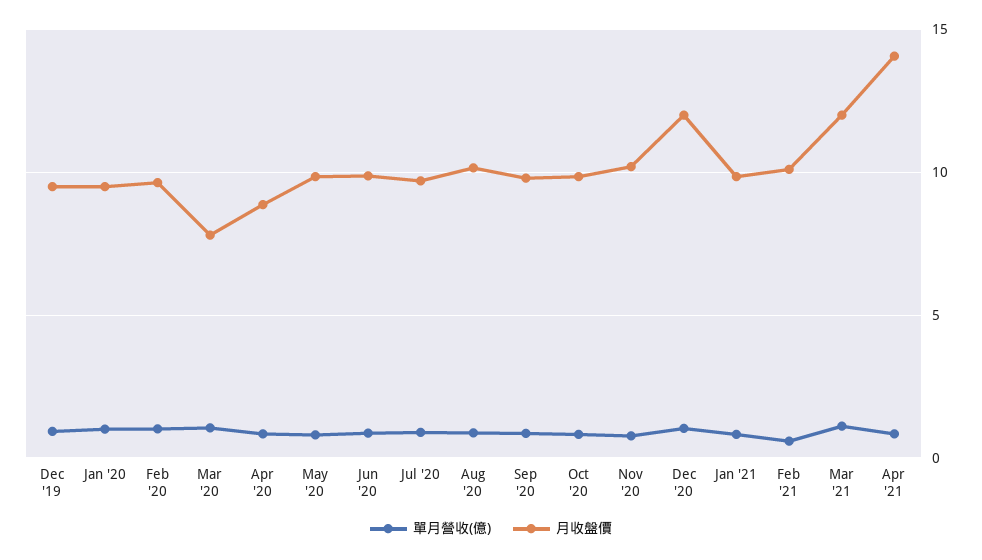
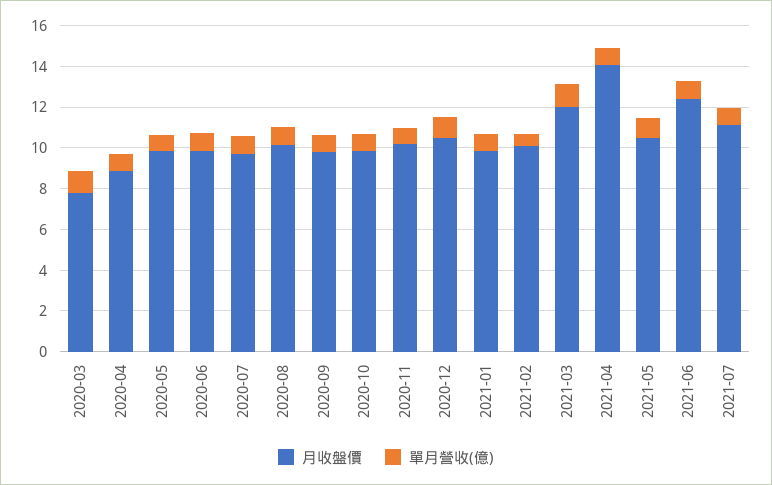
單月營收(億), Dec '19: 1 -> none
月收盤價, Dec '19: 9.5 -> none
單月營收(億), Jan '20: 1 -> none
月收盤價, Jan '20: 9.5 -> none
單月營收(億), Feb '20: 1 -> none
月收盤價, Feb '20: 9.5 -> none
月收盤價, Dec '20: 12 -> 10.5
月收盤價, 2021-05: none -> 10.5
單月營收(億), 2021-05: none -> 1
月收盤價, 2021-06: none -> 12.5
單月營收(億), 2021-06: none -> 1
月收盤價, 2021-07: none -> 11
單月營收(億), 2021-07: none -> 1

